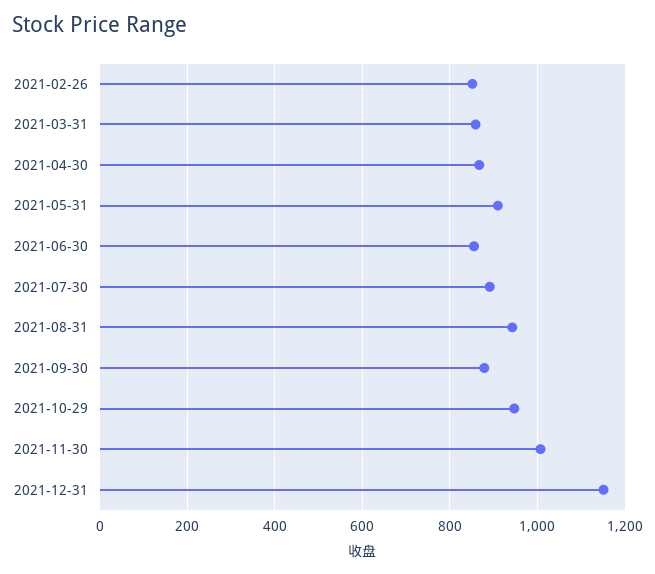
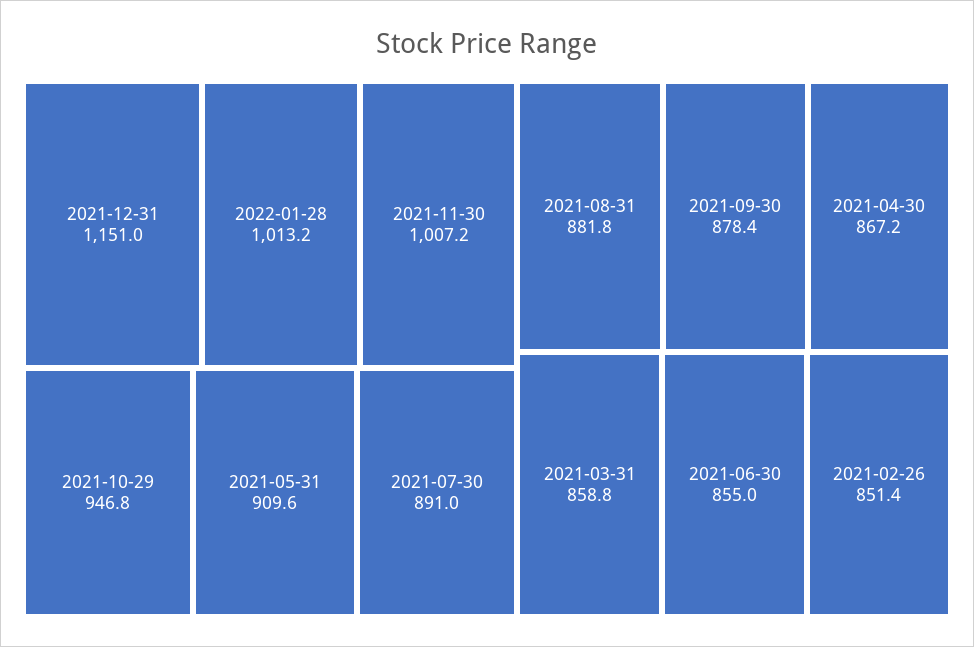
2021-08-31: 940 -> 881.8
2022-01-28: none -> 1013.2

